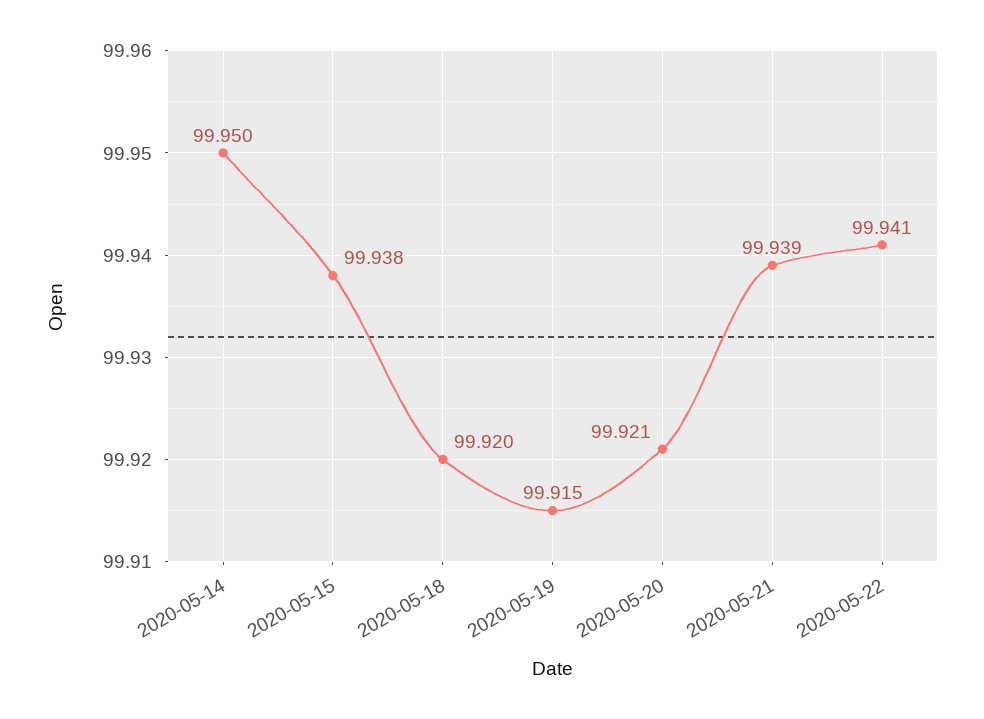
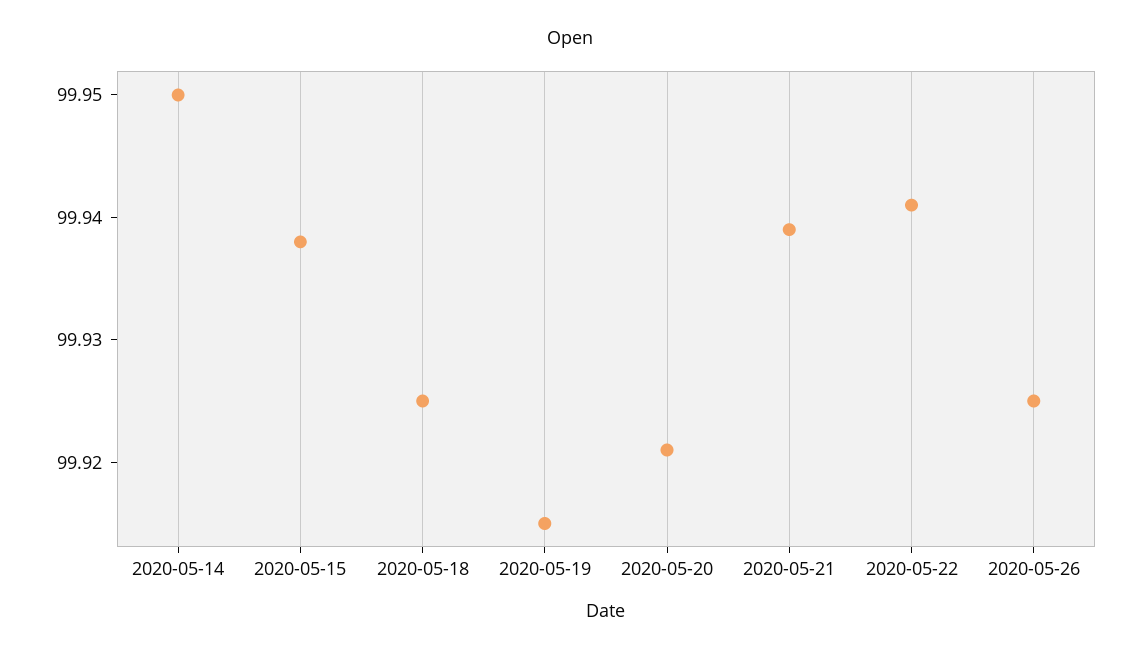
2020-05-18: 99.92 -> 99.925
2020-05-26: none -> 99.925

